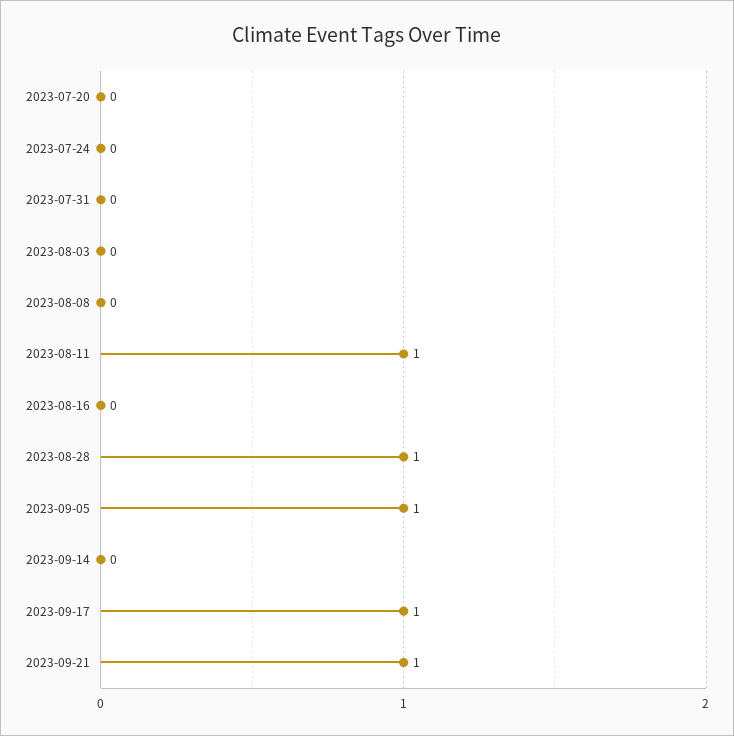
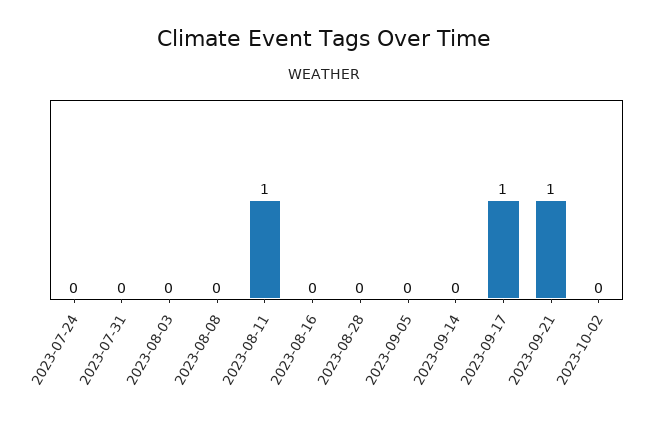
2023-07-20: 0 -> none
2023-08-28: 1 -> 0
2023-09-05: 1 -> 0
2023-10-02: none -> 0

